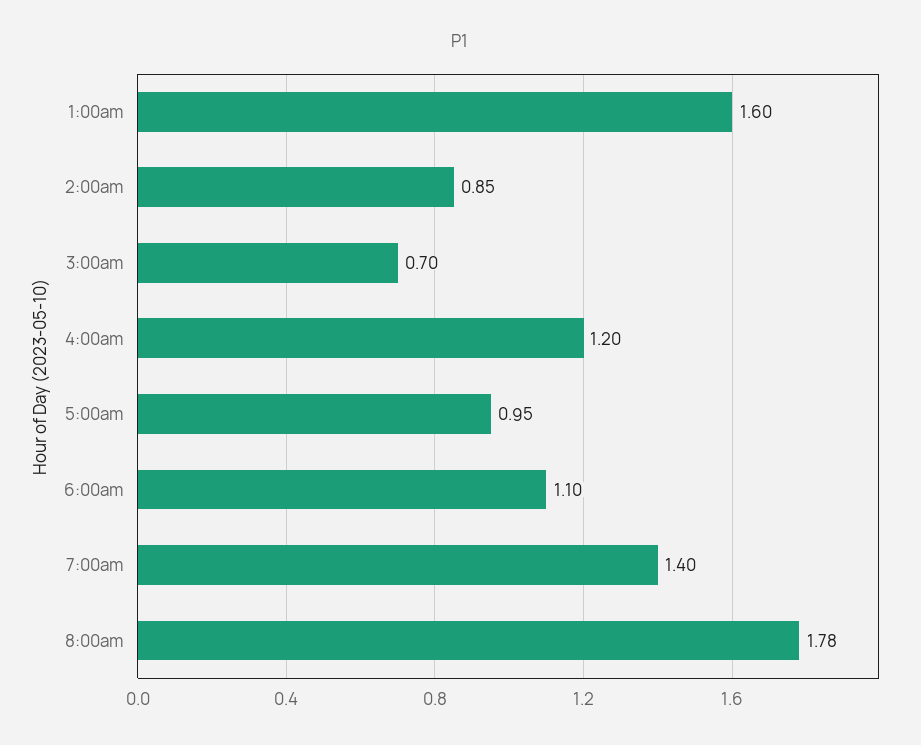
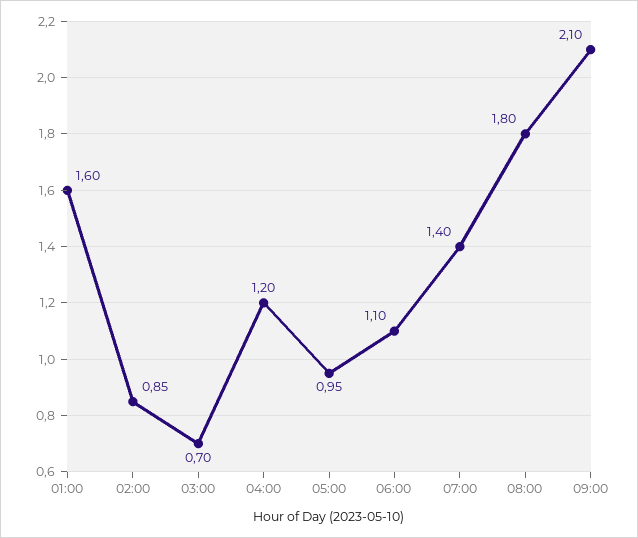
8:00am: 1.78 -> 1.8
09:00: none -> 2.1

